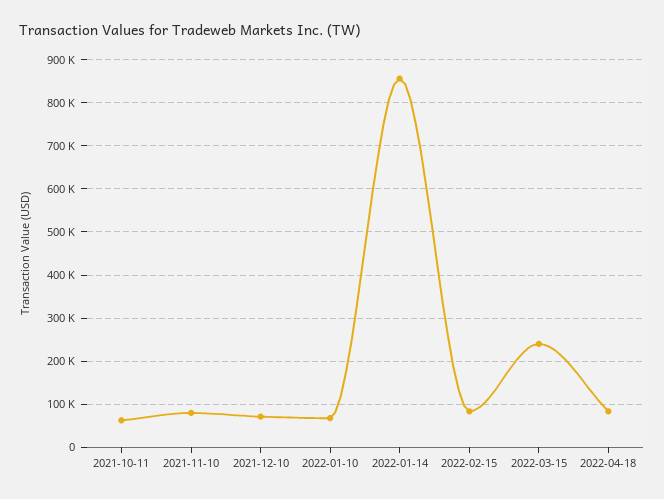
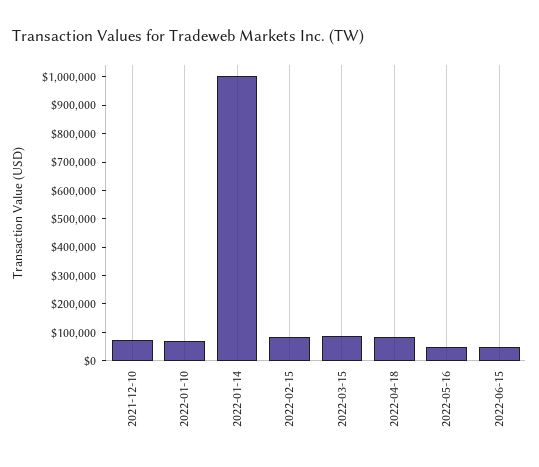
2021-10-11: 60000 -> none
2021-11-10: 80000 -> none
2022-01-14: 860000 -> 1000000
2022-03-15: 240000 -> 100000
2022-05-16: none -> 50000
2022-06-15: none -> 50000

